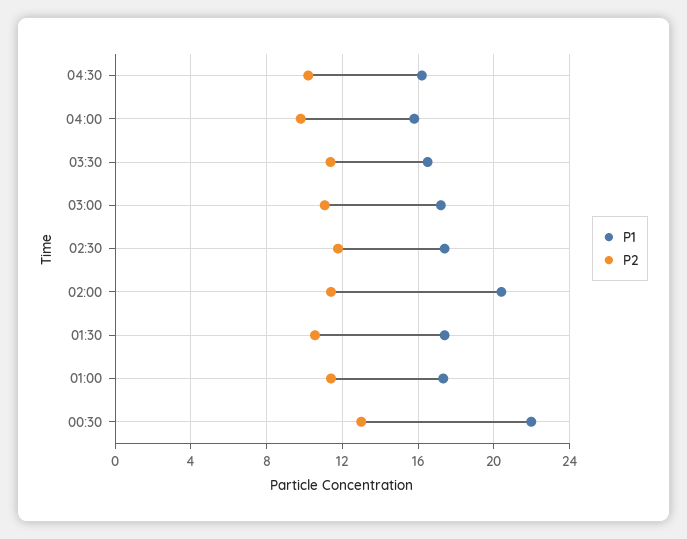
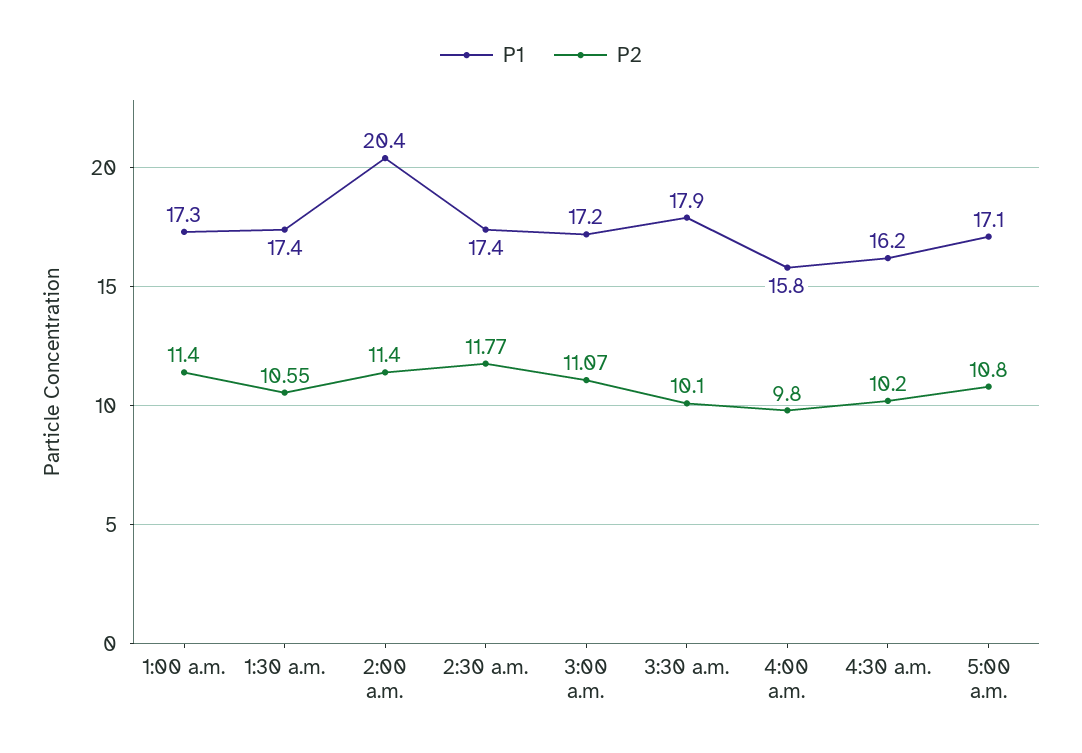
P1, 03:30: 16.5 -> 17.9
P2, 03:30: 11.5 -> 10.1
P1, 00:30: 22 -> none
P2, 00:30: 13 -> none
P1, 5:00 a.m.: none -> 17.1
P2, 5:00 a.m.: none -> 10.8

